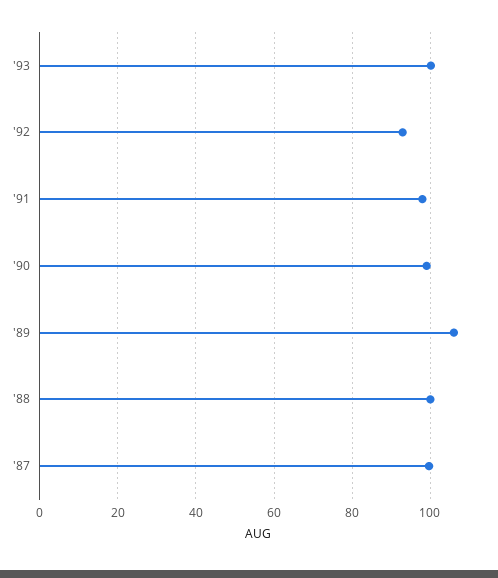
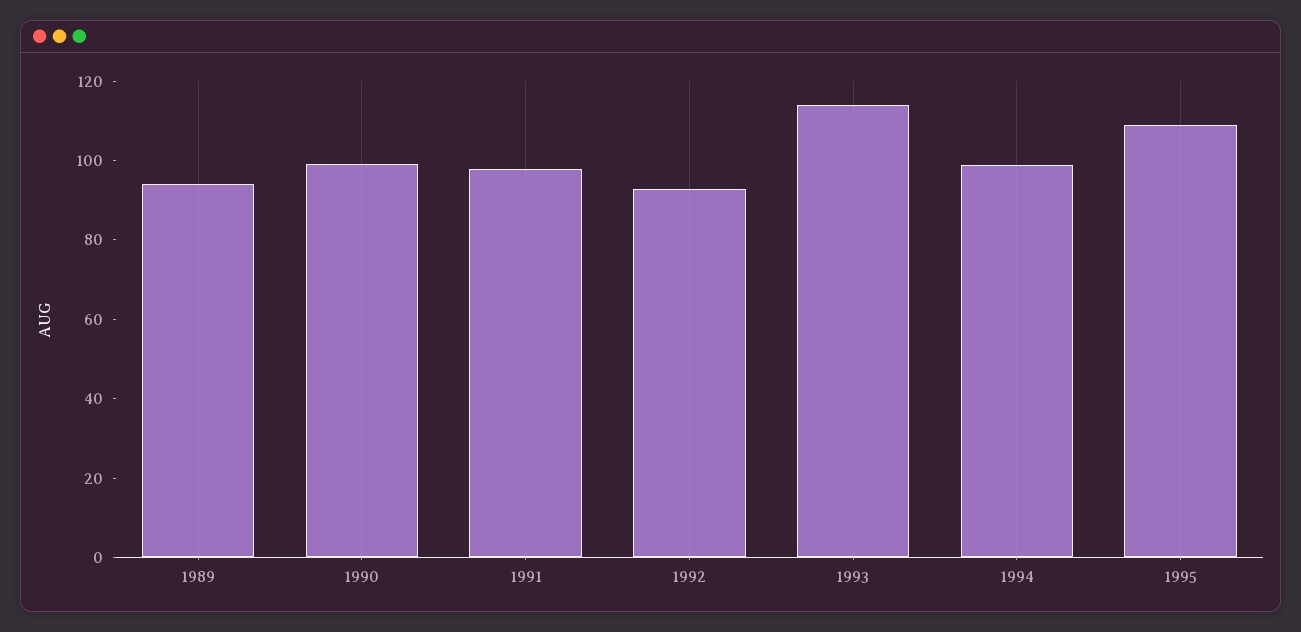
'93: 100 -> 115
'89: 106 -> 95
'88: 100 -> none
'87: 100 -> none
1994: none -> 100
1995: none -> 110

